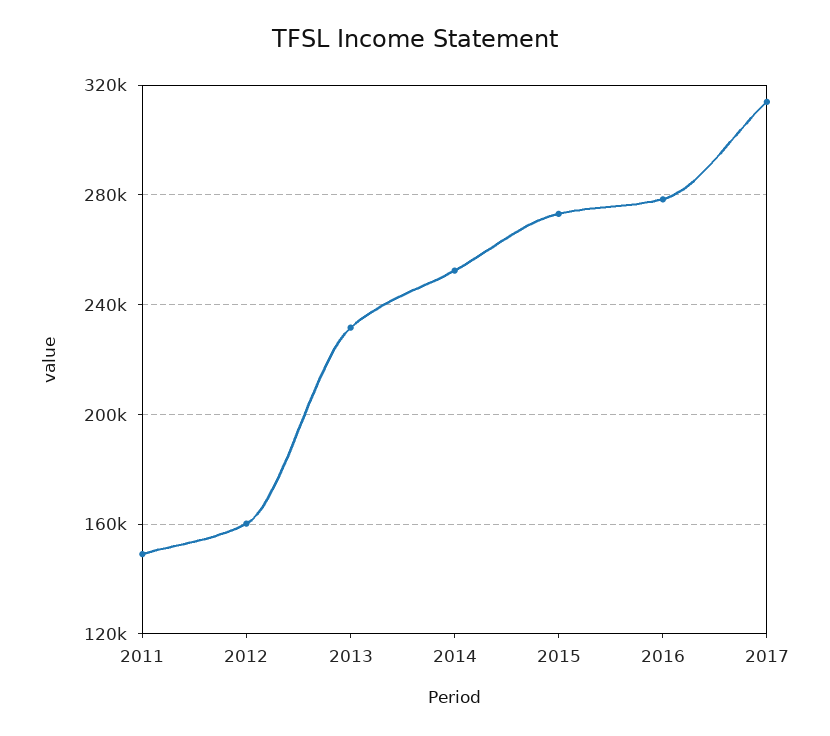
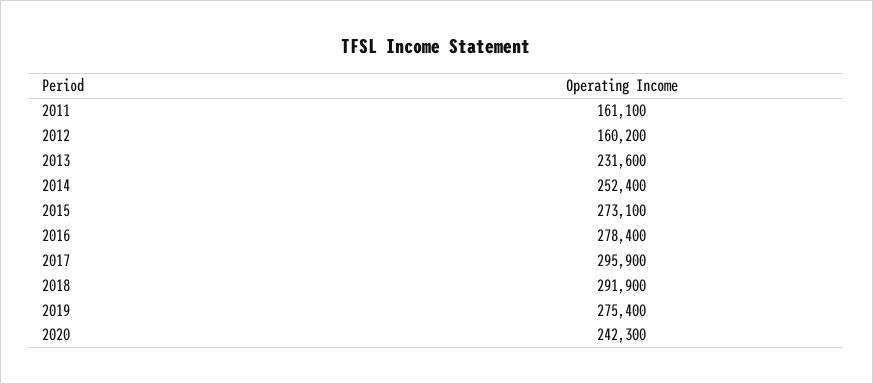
2011: 150000 -> 161100
2017: 315000 -> 295900
2018: none -> 291900
2019: none -> 275400
2020: none -> 242300

